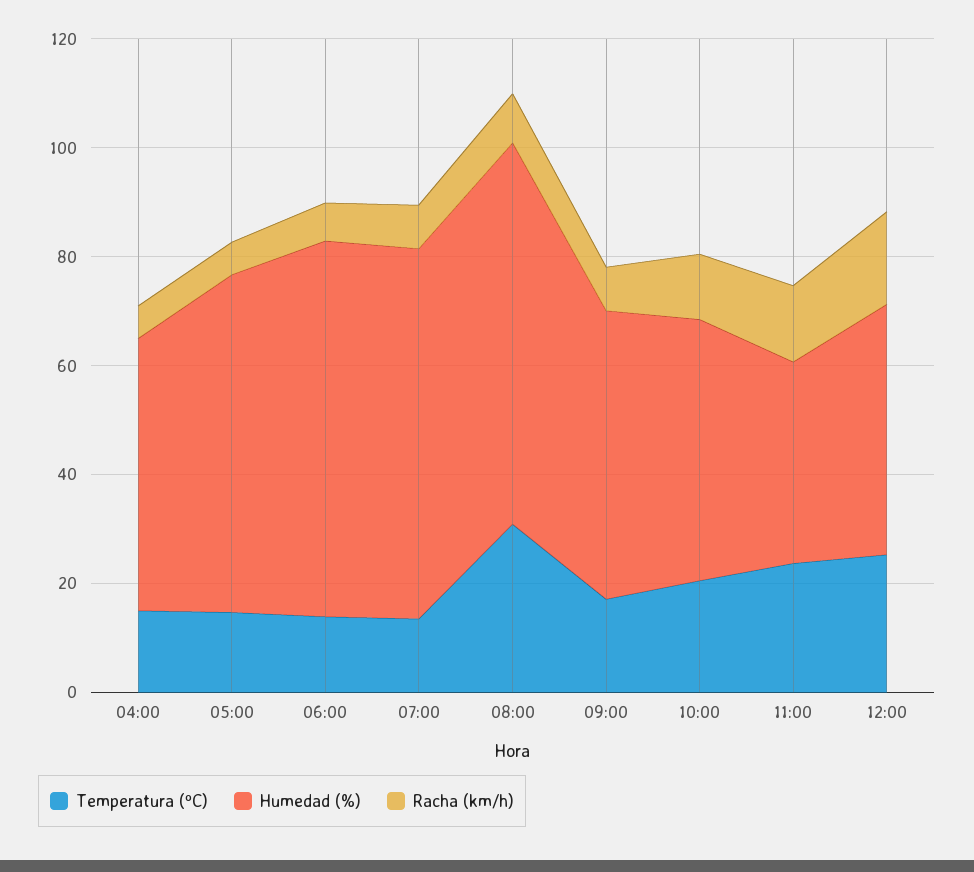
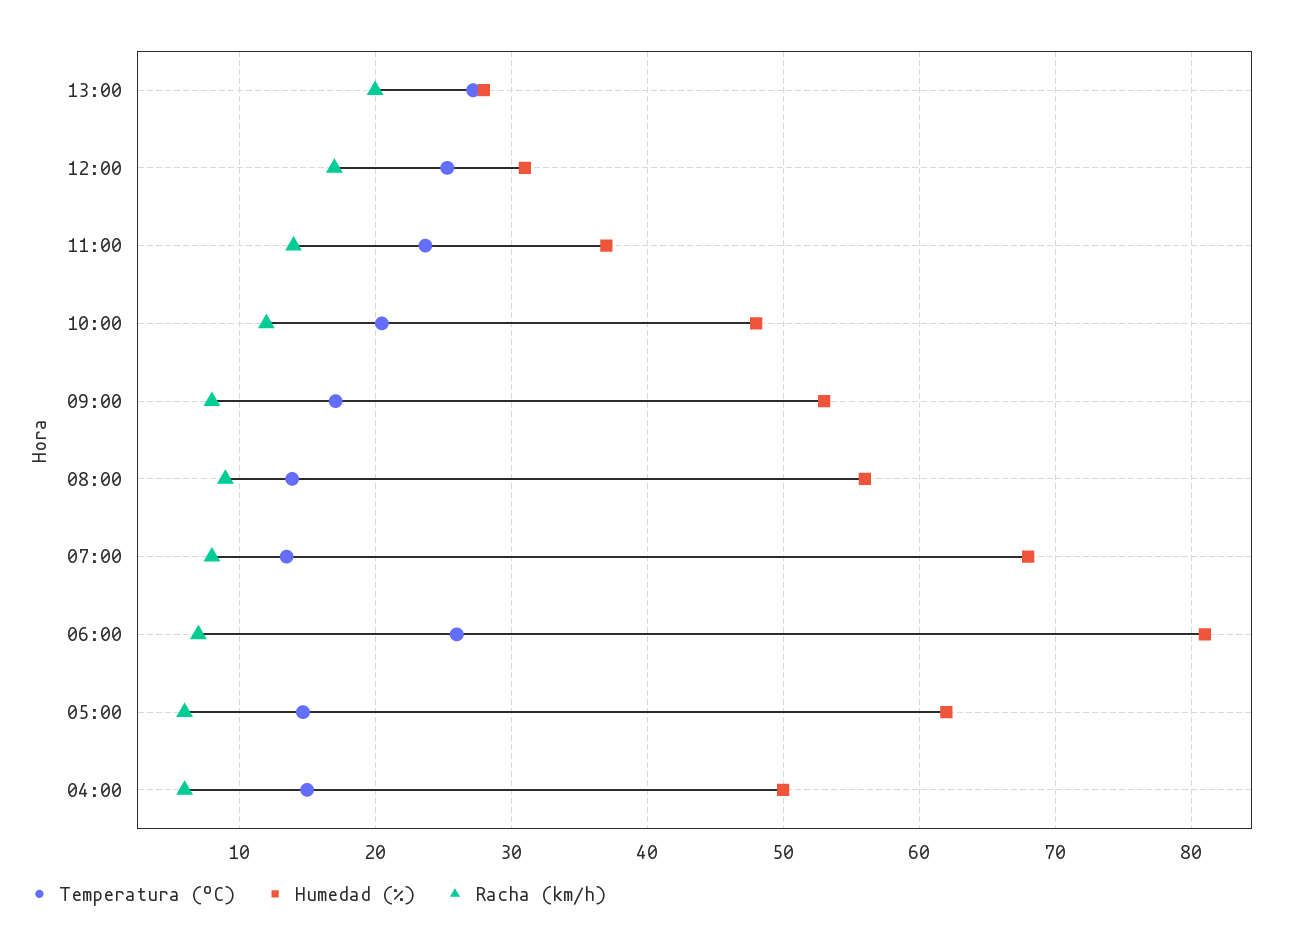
Temperatura (ºC), 06:00: 15 -> 26
Humedad (%), 06:00: 70 -> 81
Temperatura (ºC), 08:00: 30 -> 14
Humedad (%), 08:00: 70 -> 56
Humedad (%), 12:00: 45 -> 31
Temperatura (ºC), 13:00: none -> 27
Humedad (%), 13:00: none -> 28
Racha (km/h), 13:00: none -> 20

